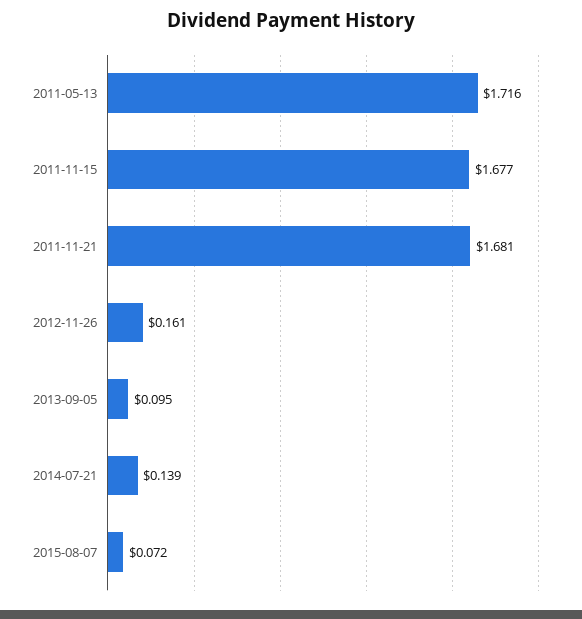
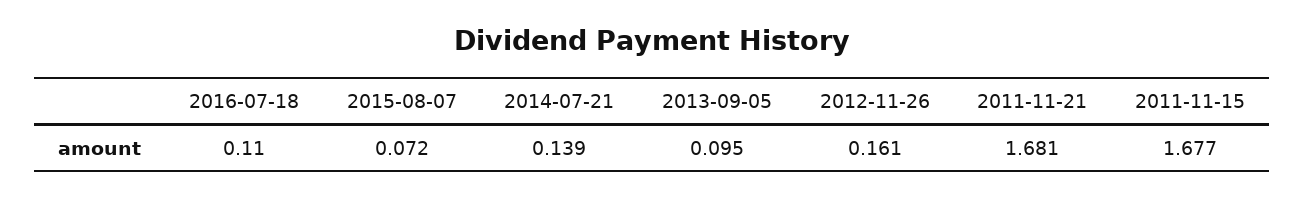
2011-05-13: 1.716 -> none
2016-07-18: none -> 0.11

